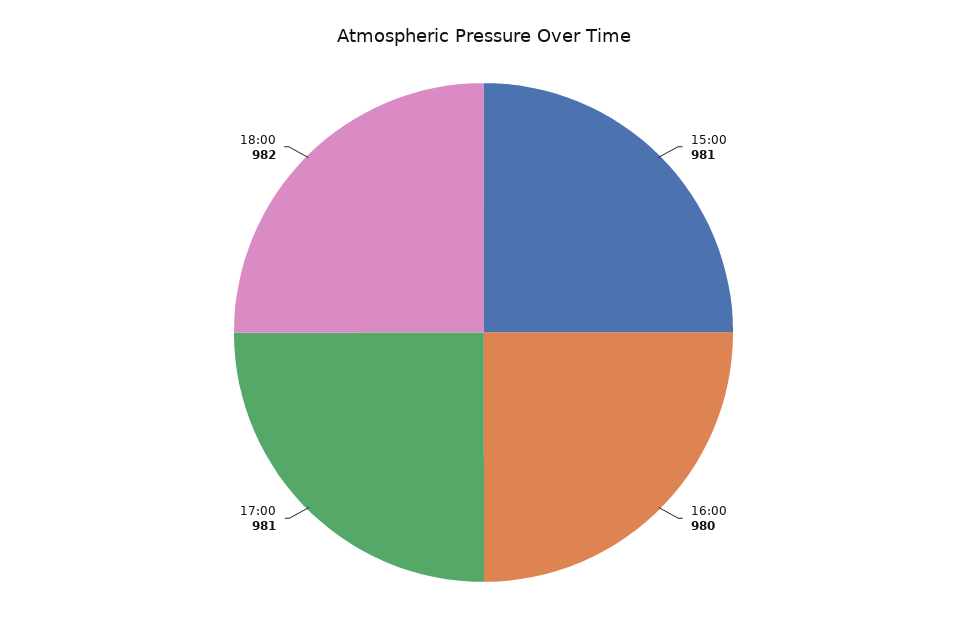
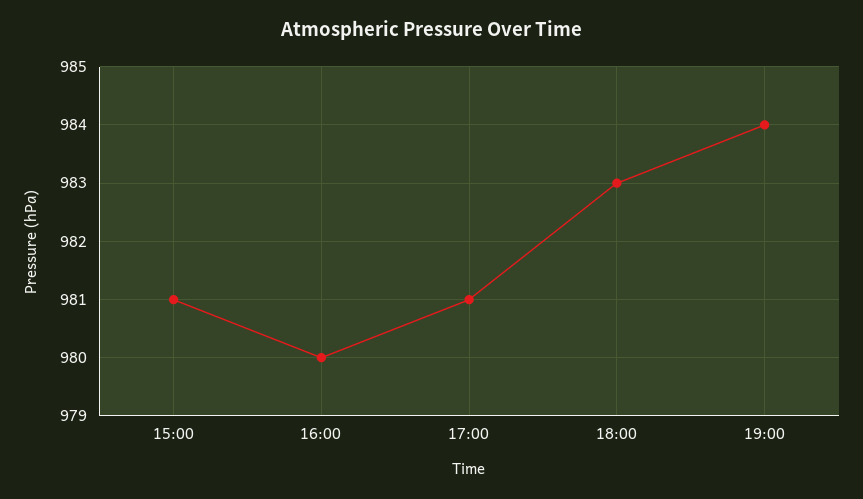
18:00: 982 -> 983
19:00: none -> 984

